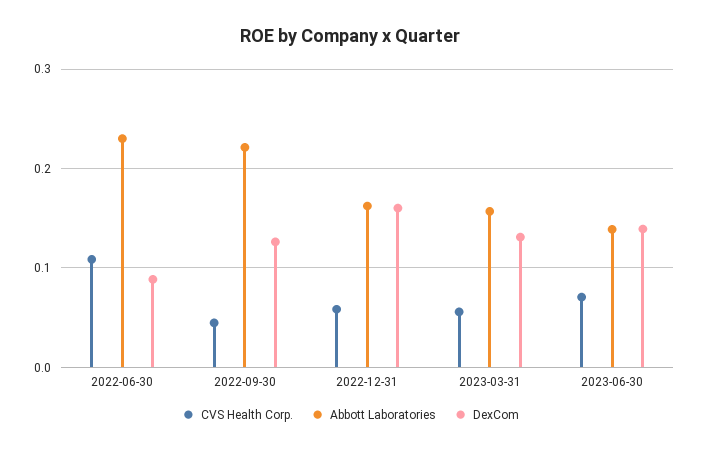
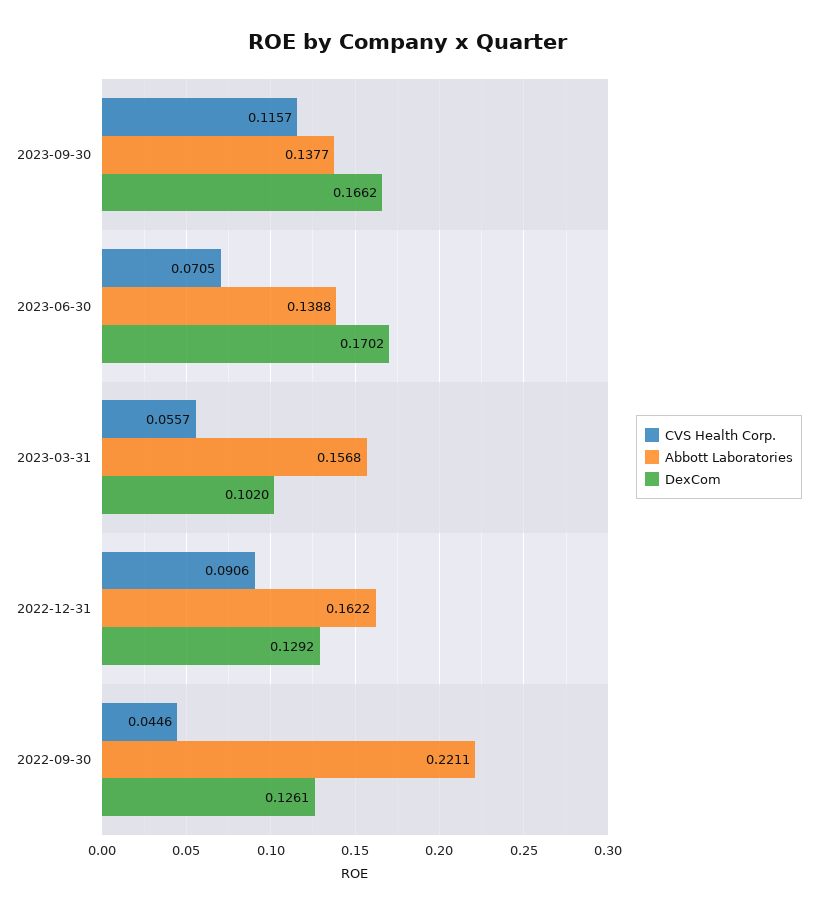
CVS Health Corp., 2022-06-30: 0.11 -> none
Abbott Laboratories, 2022-06-30: 0.23 -> none
DexCom, 2022-06-30: 0.09 -> none
CVS Health Corp., 2022-12-31: 0.06 -> 0.0906
DexCom, 2022-12-31: 0.16 -> 0.1292
DexCom, 2023-03-31: 0.13 -> 0.102
DexCom, 2023-06-30: 0.14 -> 0.1702
CVS Health Corp., 2023-09-30: none -> 0.1157
Abbott Laboratories, 2023-09-30: none -> 0.1377
DexCom, 2023-09-30: none -> 0.1662

